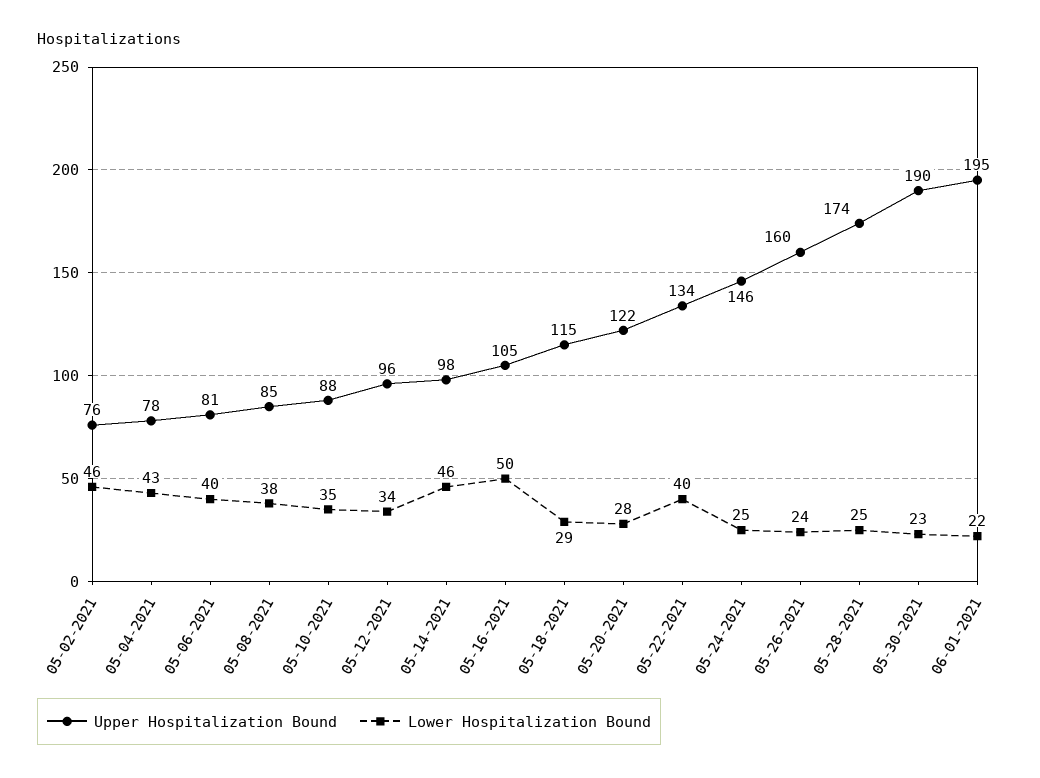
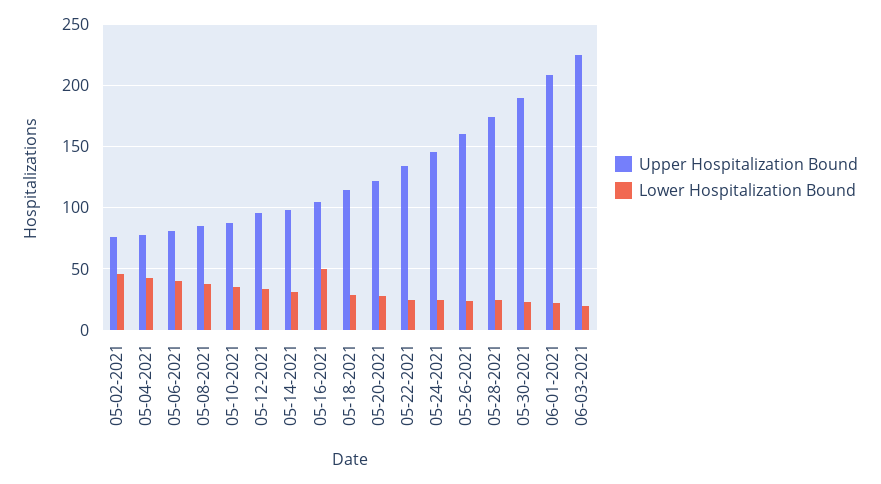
Lower Hospitalization Bound, 05-14-2021: 46 -> 30
Lower Hospitalization Bound, 05-22-2021: 40 -> 25
Upper Hospitalization Bound, 06-01-2021: 195 -> 210
Upper Hospitalization Bound, 06-03-2021: none -> 225
Lower Hospitalization Bound, 06-03-2021: none -> 20

